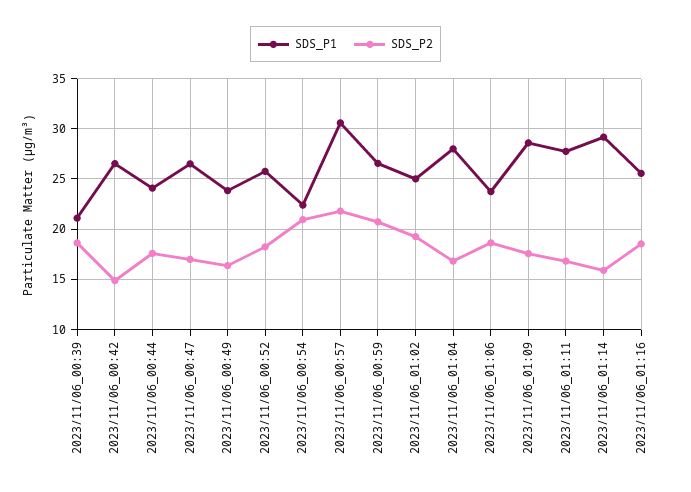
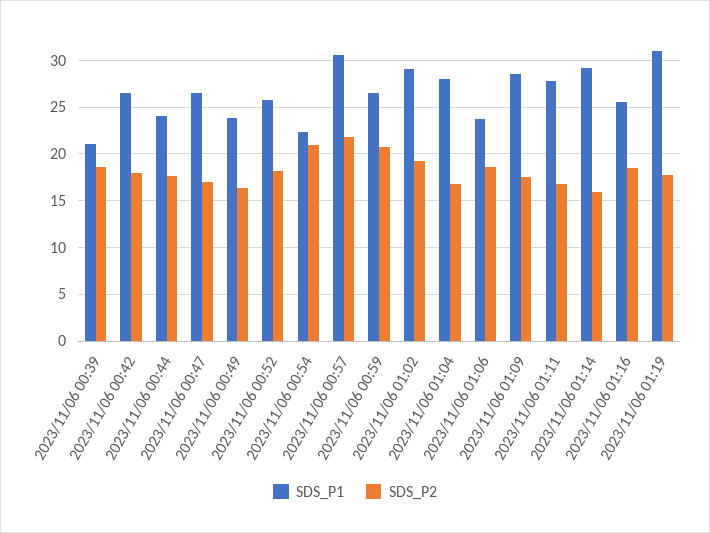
SDS_P2, 2023/11/06_00:42: 15 -> 18
SDS_P1, 2023/11/06_01:02: 25 -> 29
SDS_P1, 2023/11/06 01:19: none -> 31
SDS_P2, 2023/11/06 01:19: none -> 18

